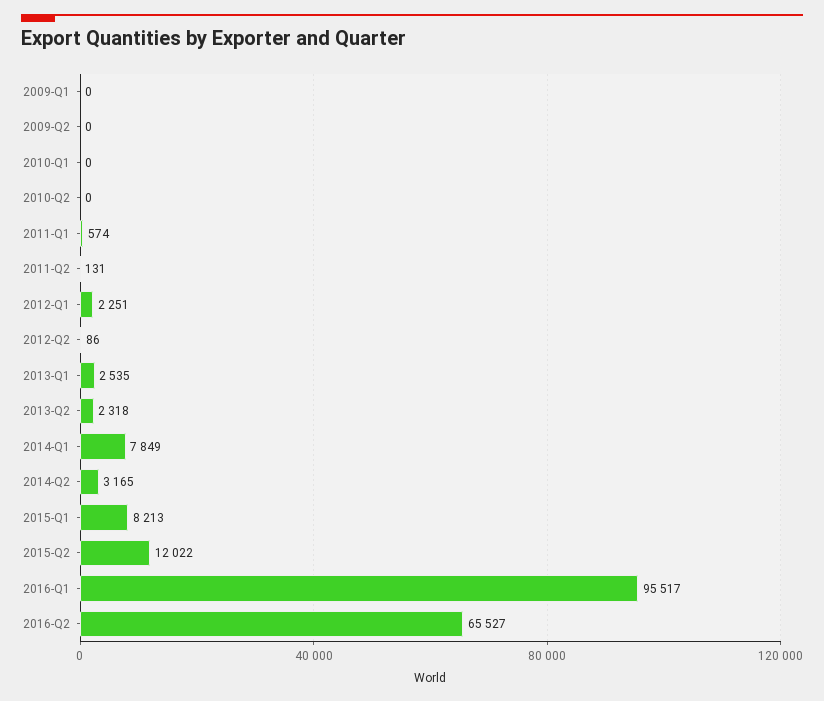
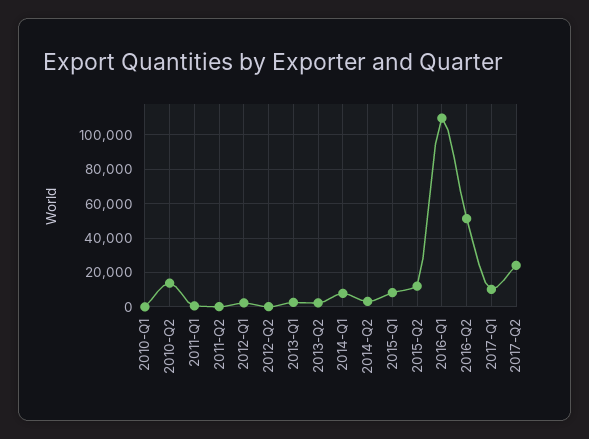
2009-Q1: 0 -> none
2009-Q2: 0 -> none
2010-Q2: 0 -> 15000
2016-Q1: 95517 -> 110000
2016-Q2: 65527 -> 50000
2017-Q1: none -> 10000
2017-Q2: none -> 25000

